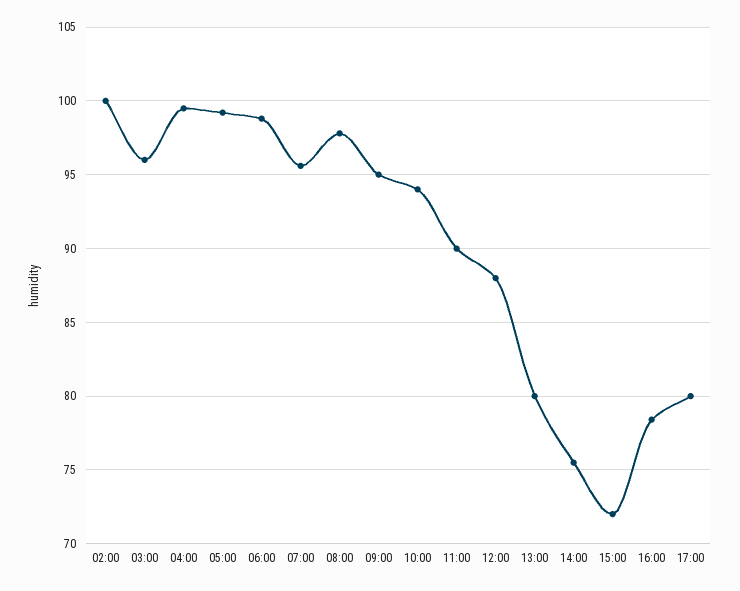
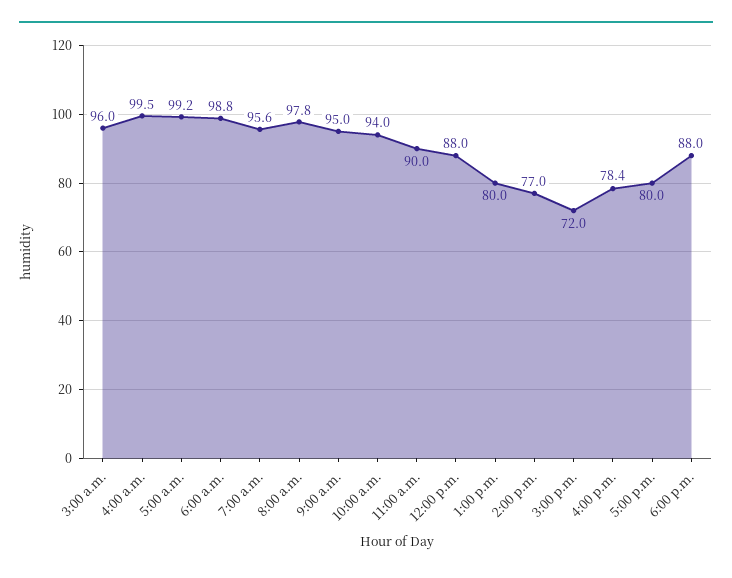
02:00: 100 -> none
14:00: 75.5 -> 77
6:00 p.m.: none -> 88

